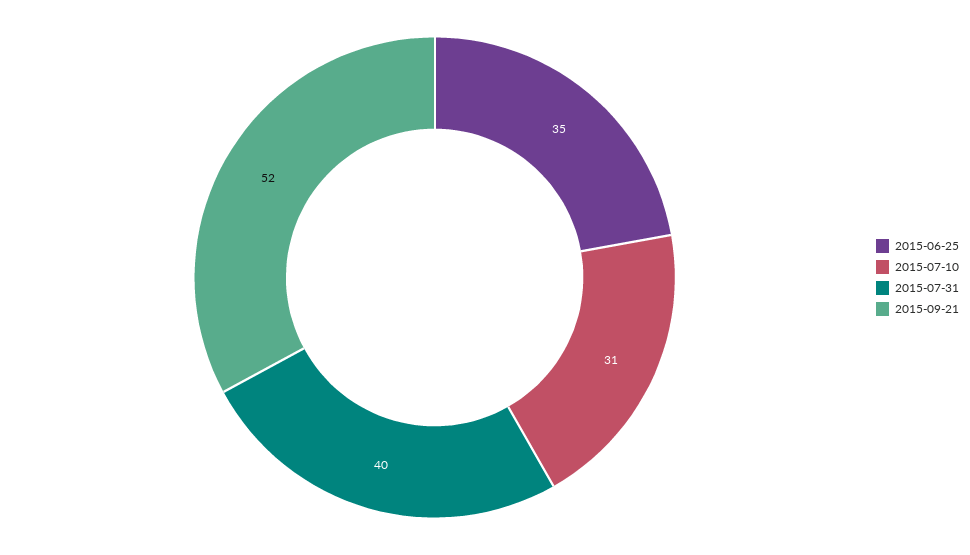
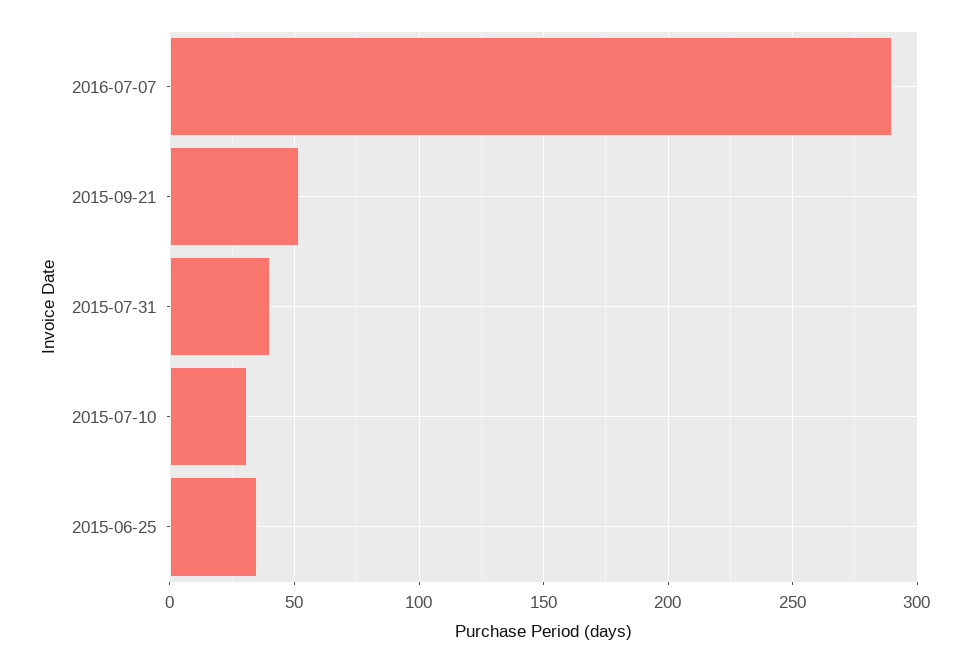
2016-07-07: none -> 290

